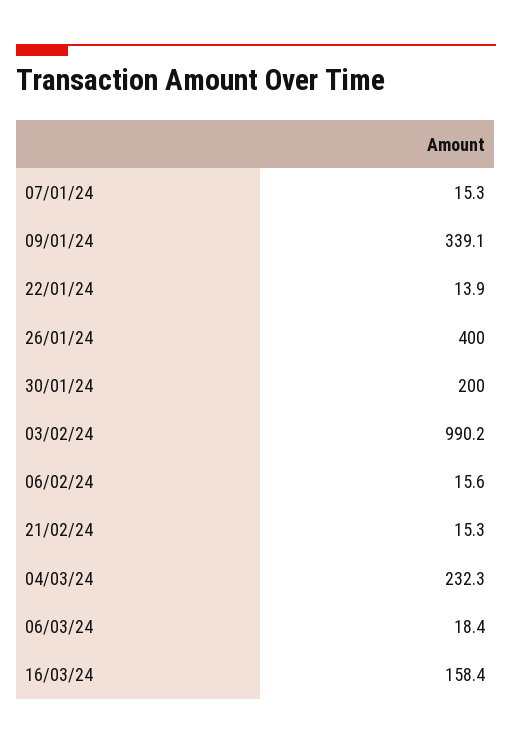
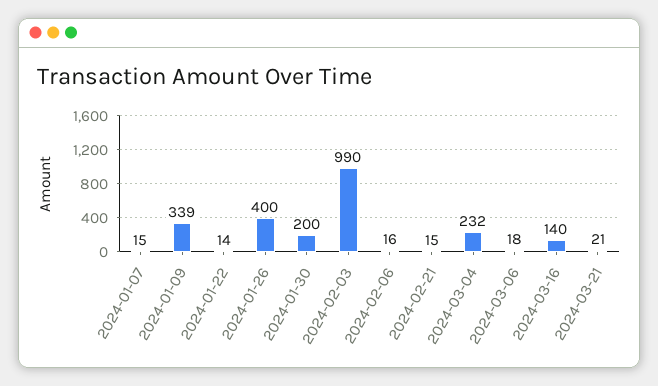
16/03/24: 158.4 -> 140
2024-03-21: none -> 21

